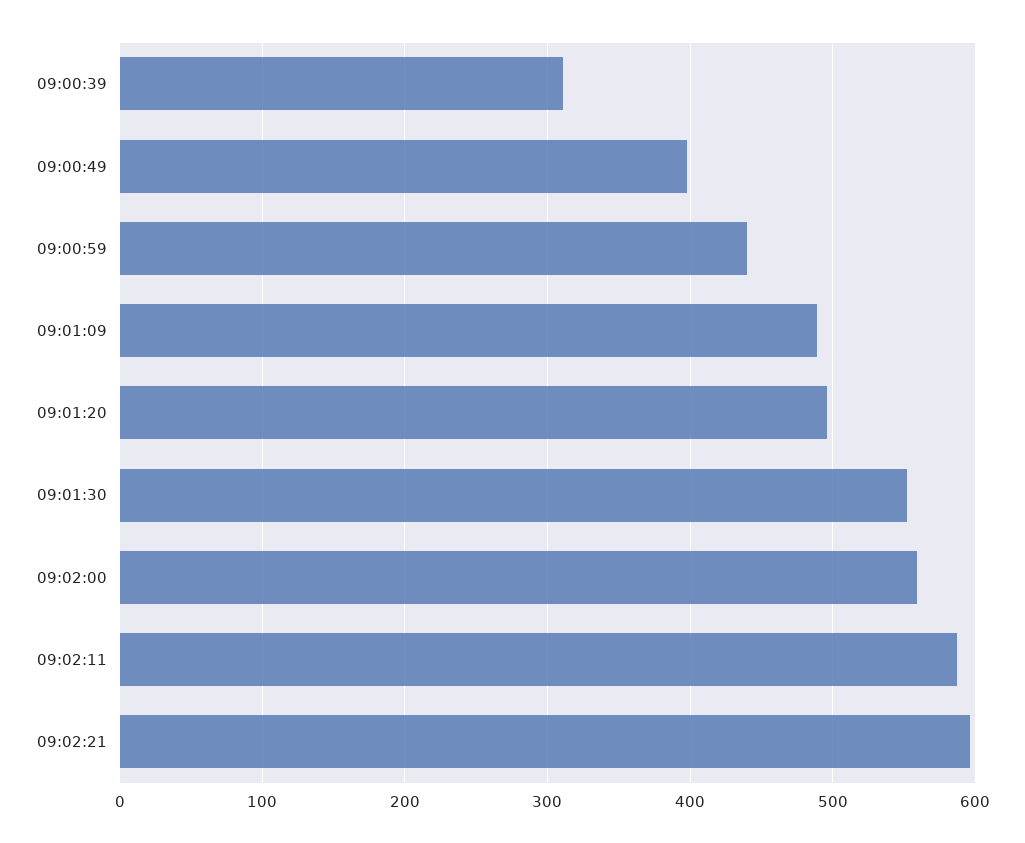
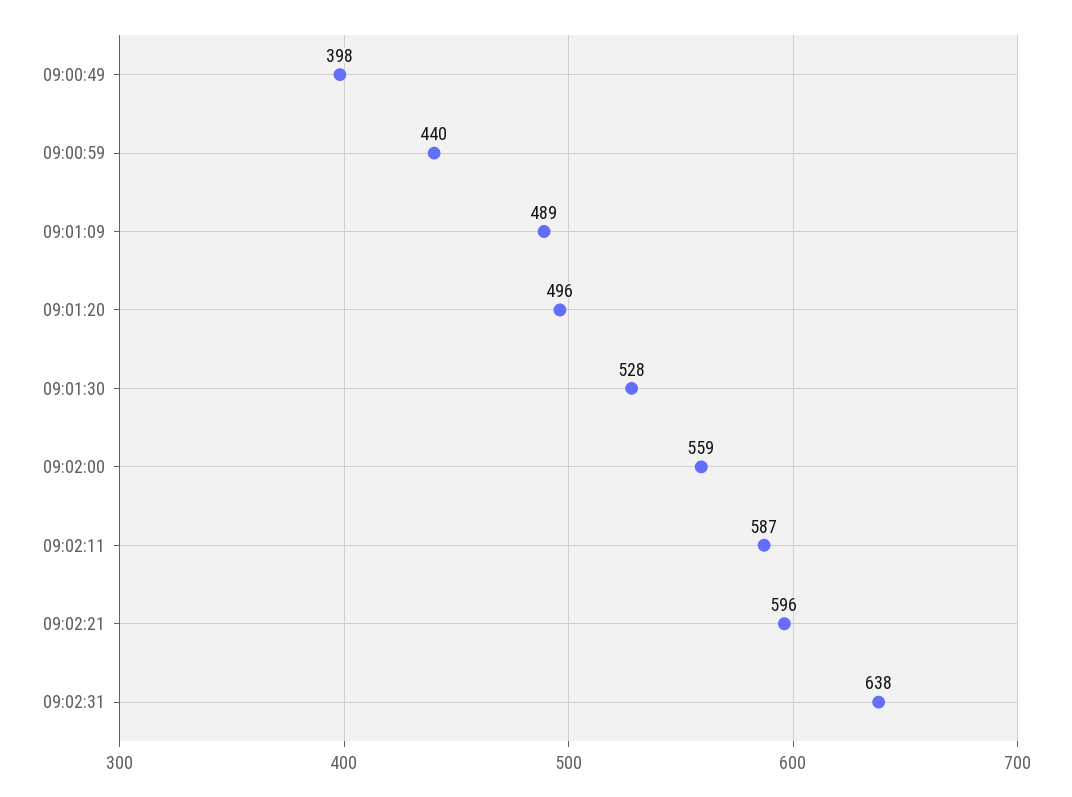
09:00:39: 310 -> none
09:01:30: 550 -> 528
09:02:31: none -> 638

